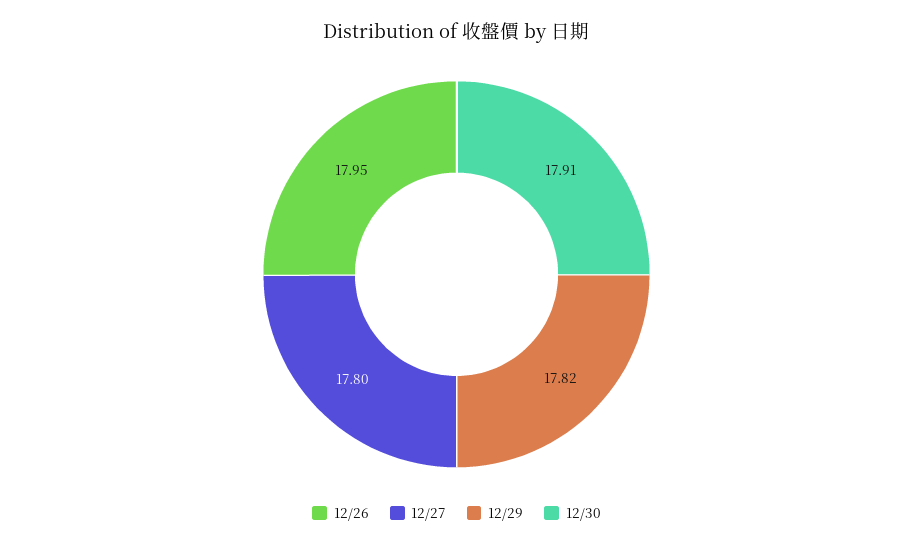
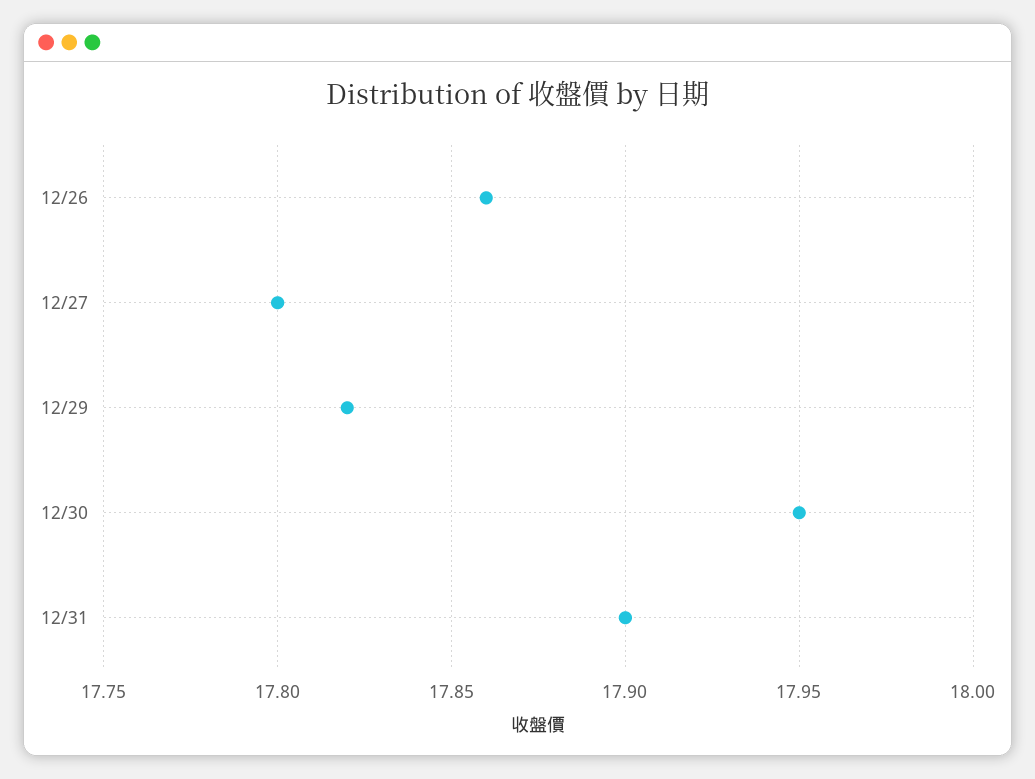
12/26: 17.95 -> 17.86
12/30: 17.91 -> 17.95
12/31: none -> 17.9

